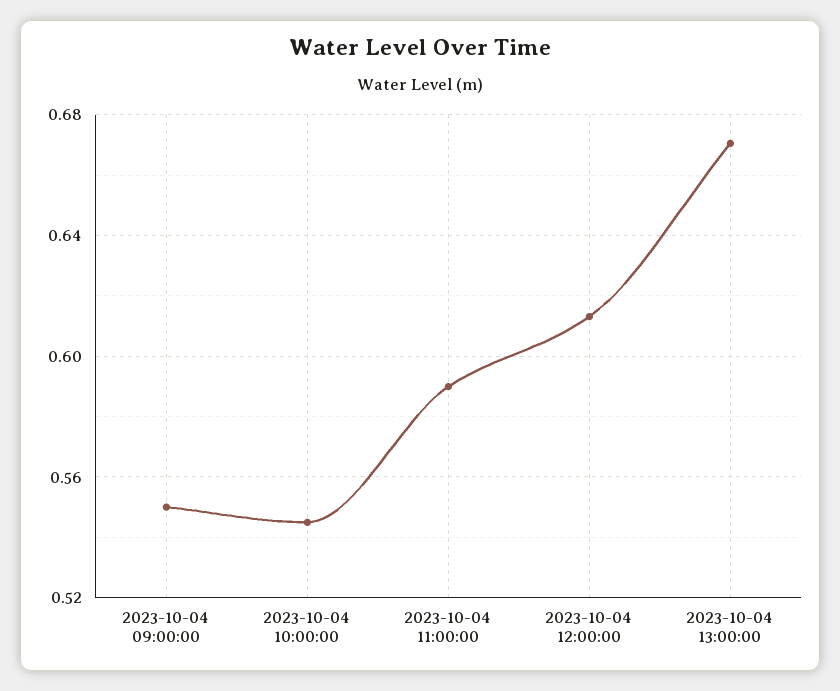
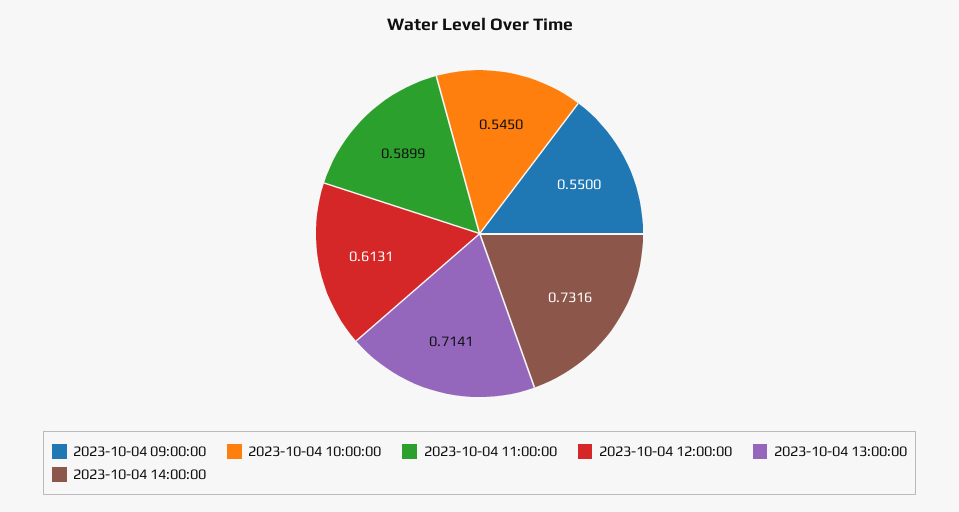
2023-10-04 13:00:00: 0.67 -> 0.7141
2023-10-04 14:00:00: none -> 0.7316

